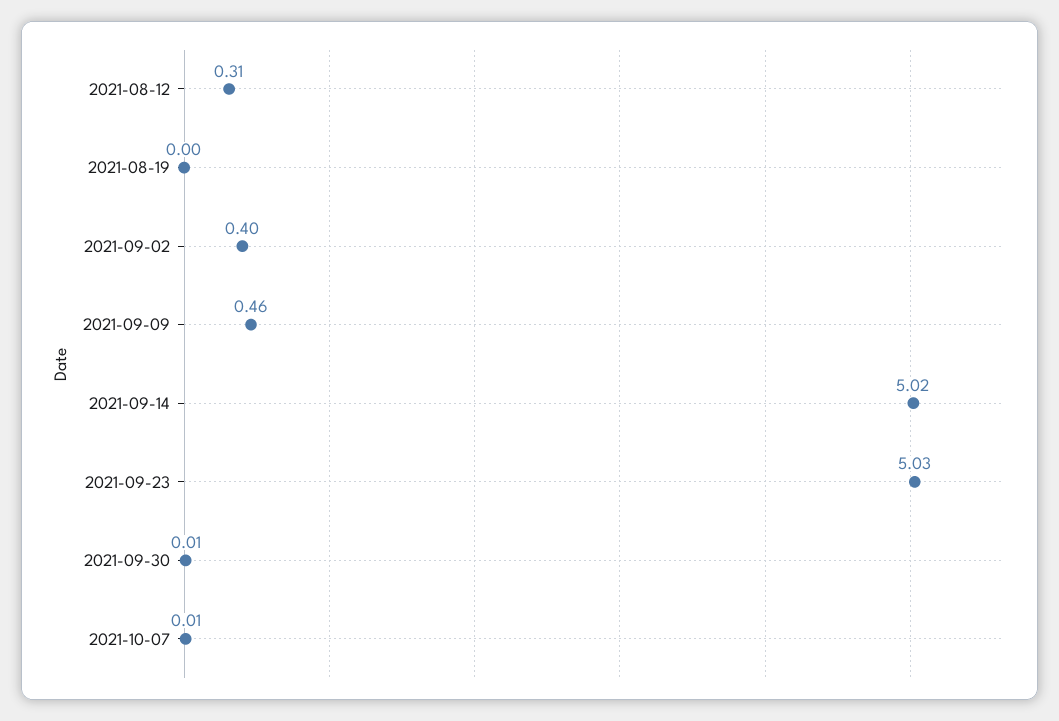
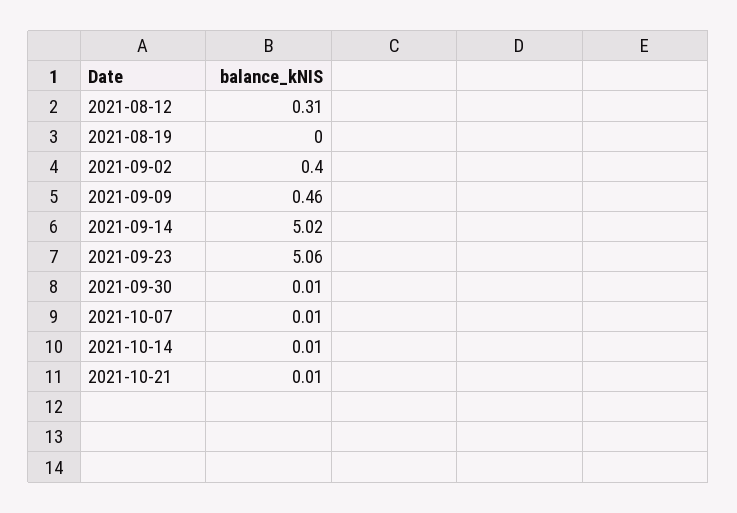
2021-09-23: 5.03 -> 5.06
2021-10-14: none -> 0.01
2021-10-21: none -> 0.01

